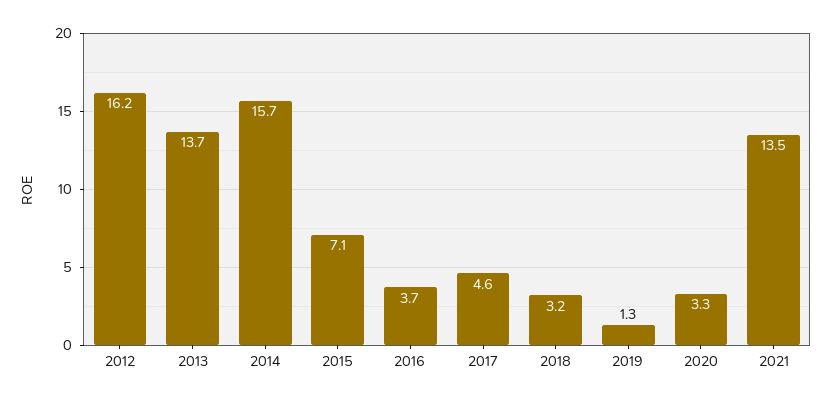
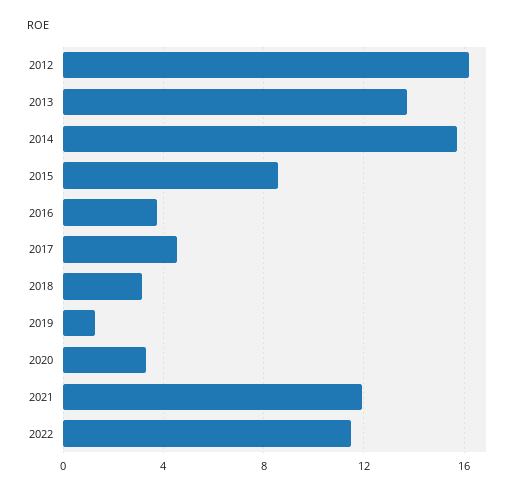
2015: 7.1 -> 8.5
2021: 13.5 -> 12
2022: none -> 11.5

